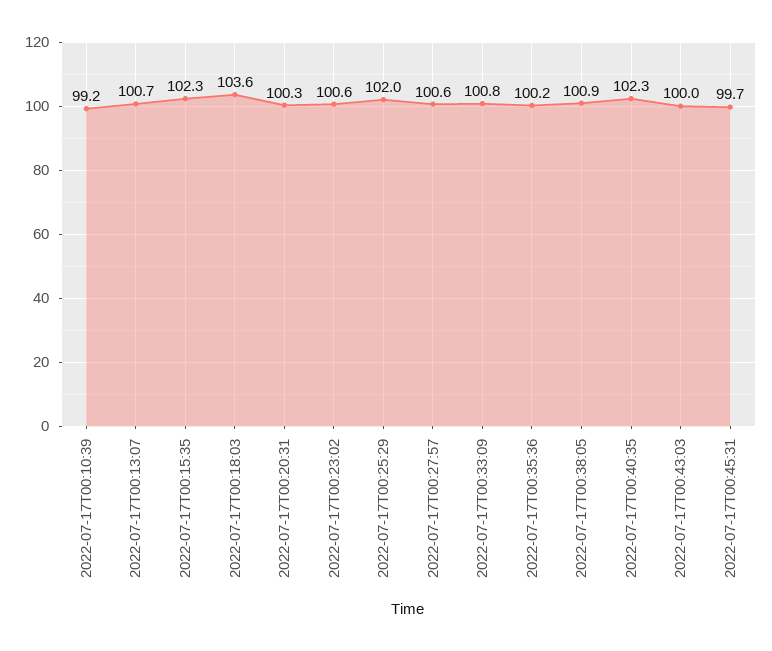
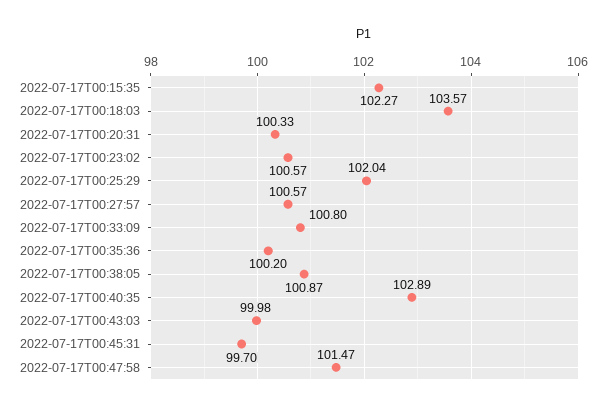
2022-07-17T00:10:39: 99.2 -> none
2022-07-17T00:13:07: 100.7 -> none
2022-07-17T00:40:35: 102.3 -> 102.89
2022-07-17T00:47:58: none -> 101.47

